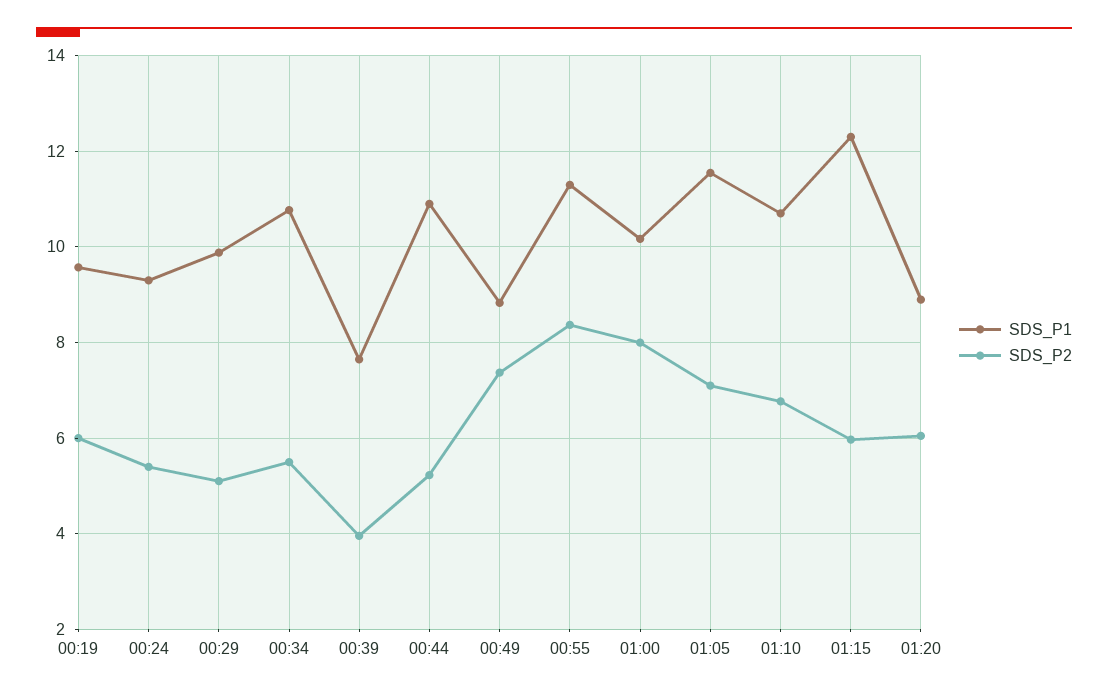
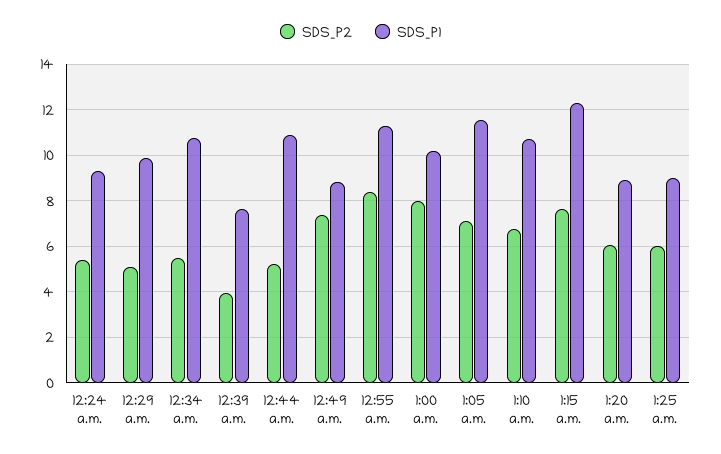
SDS_P1, 00:19: 9.6 -> none
SDS_P2, 00:19: 6 -> none
SDS_P2, 01:15: 6 -> 7.5
SDS_P2, 1:25 a.m.: none -> 6
SDS_P1, 1:25 a.m.: none -> 9

